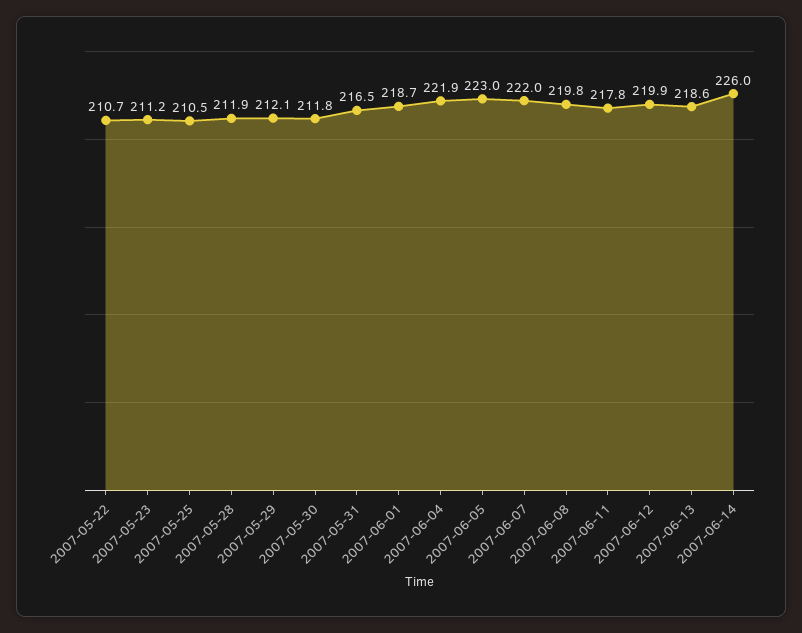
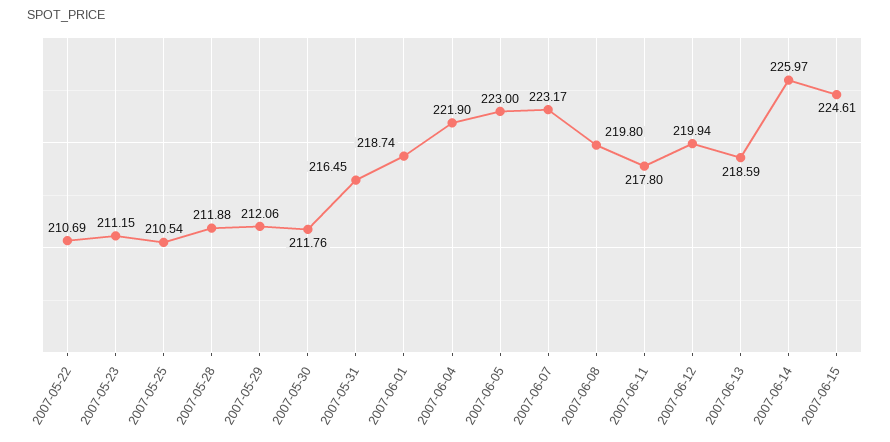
2007-06-07: 222 -> 223.17
2007-06-15: none -> 224.61

